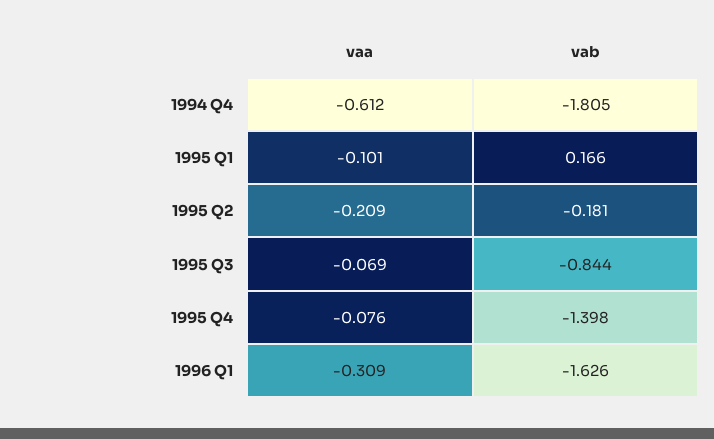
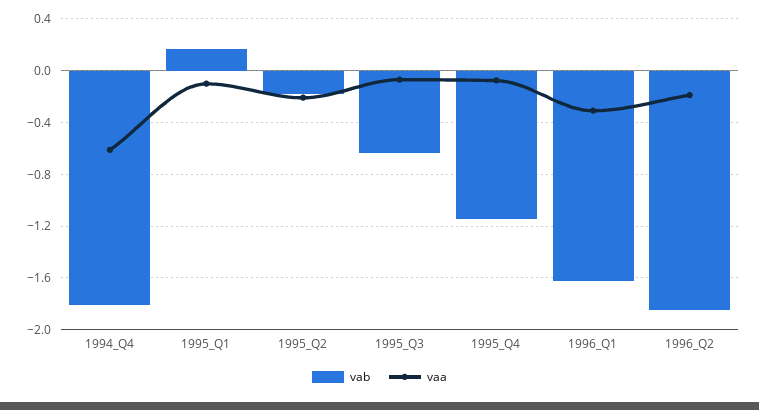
vab, 1995 Q3: -0.844 -> -0.65
vab, 1995 Q4: -1.398 -> -1.15
vab, 1996_Q2: none -> -1.85
vaa, 1996_Q2: none -> -0.2

